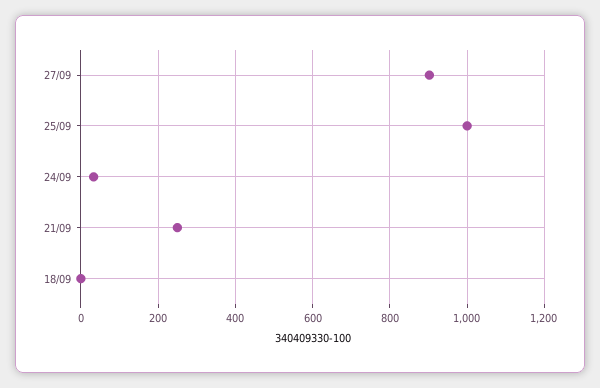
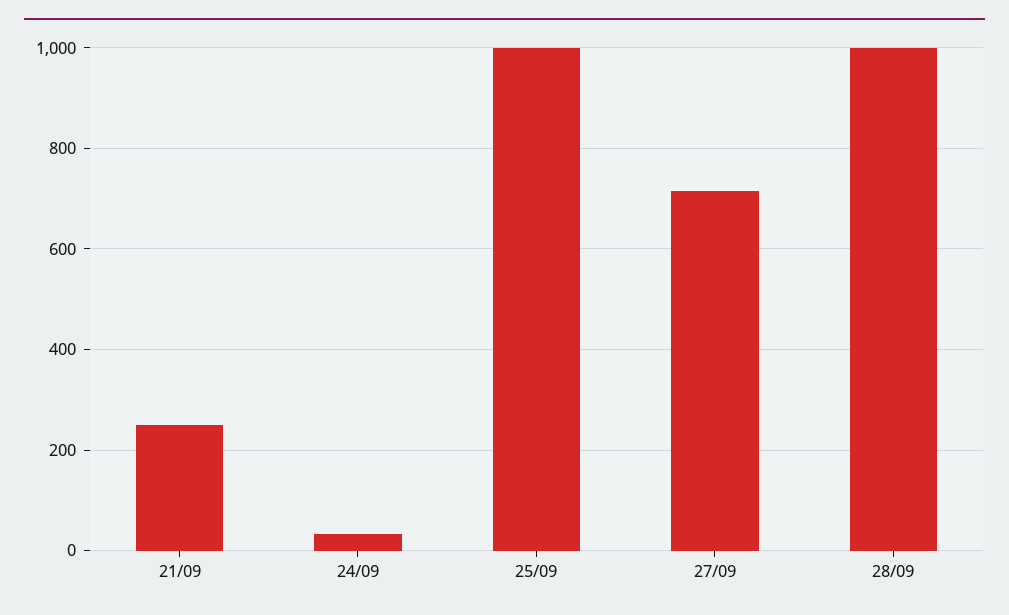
27/09: 900 -> 720
18/09: 0 -> none
28/09: none -> 1000

